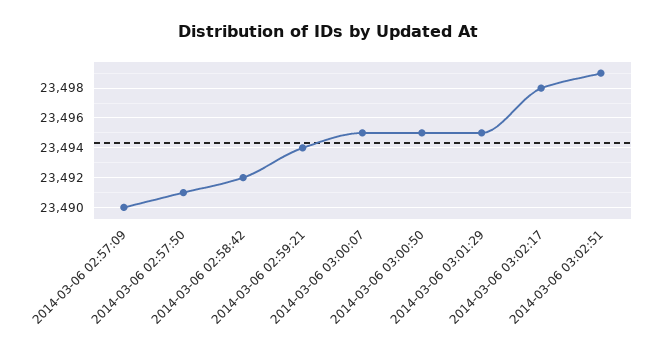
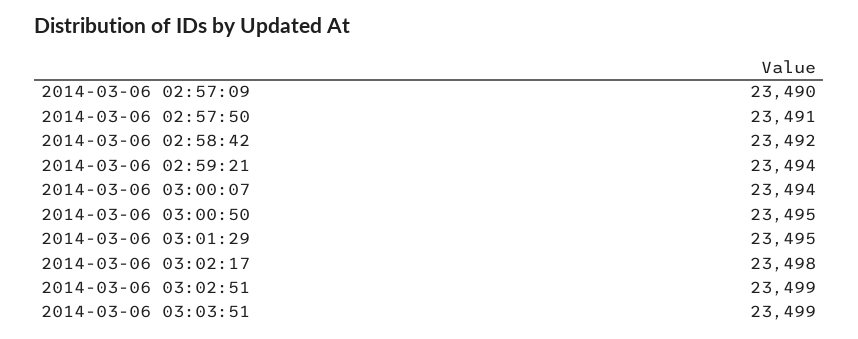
2014-03-06 03:00:07: 23495 -> 23494
2014-03-06 03:03:51: none -> 23499

